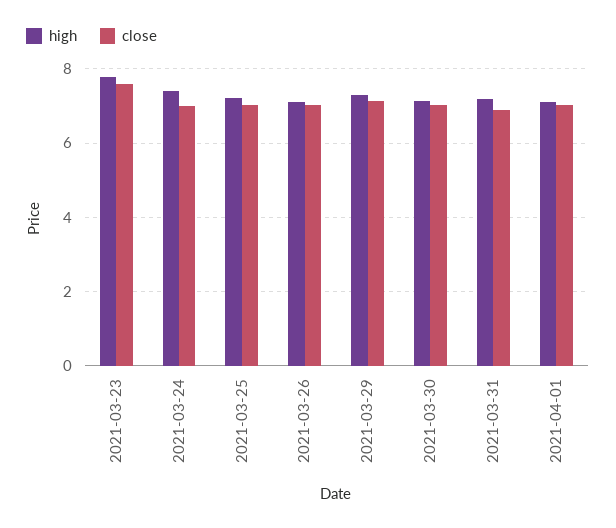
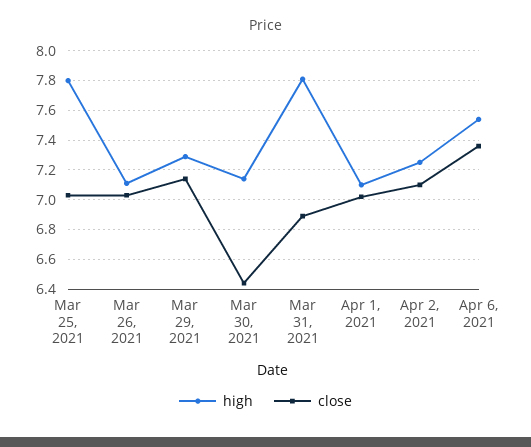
high, 2021-03-23: 7.8 -> none
close, 2021-03-23: 7.6 -> none
high, 2021-03-24: 7.4 -> none
close, 2021-03-24: 7 -> none
high, 2021-03-25: 7.2 -> 7.8
close, 2021-03-30: 7 -> 6.45
high, 2021-03-31: 7.2 -> 7.8
high, Apr 2, 2021: none -> 7.25
close, Apr 2, 2021: none -> 7.1
high, Apr 6, 2021: none -> 7.55
close, Apr 6, 2021: none -> 7.35

